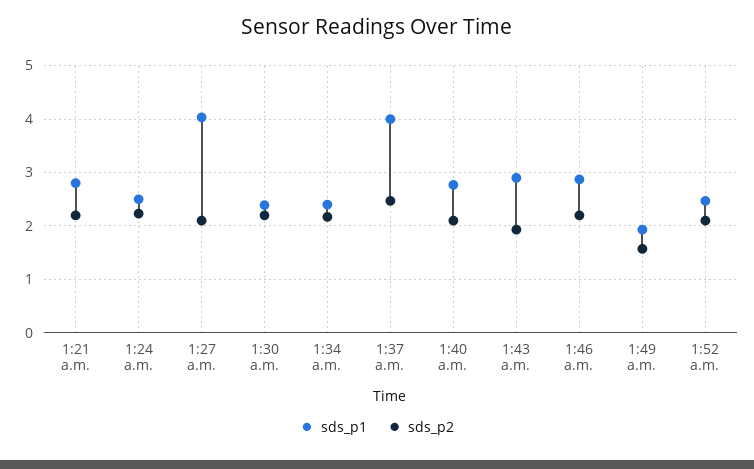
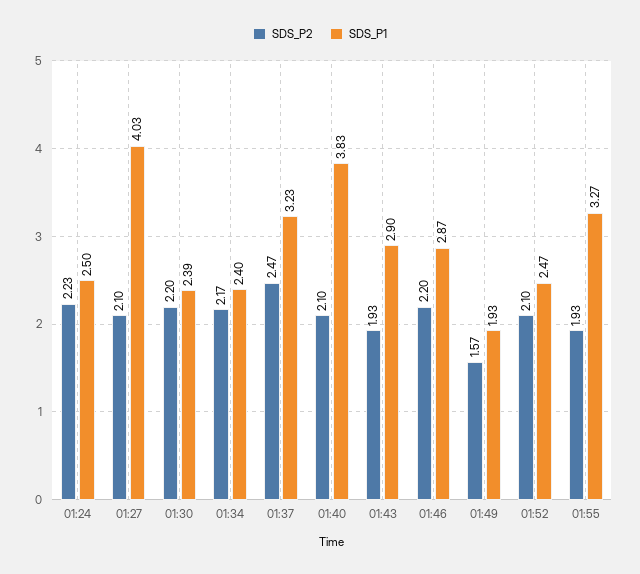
sds_p1, 1:21 a.m.: 2.8 -> none
sds_p2, 1:21 a.m.: 2.2 -> none
sds_p1, 1:37 a.m.: 4 -> 3.23
sds_p1, 1:40 a.m.: 2.8 -> 3.83
sds_p2, 01:55: none -> 1.93
sds_p1, 01:55: none -> 3.27

